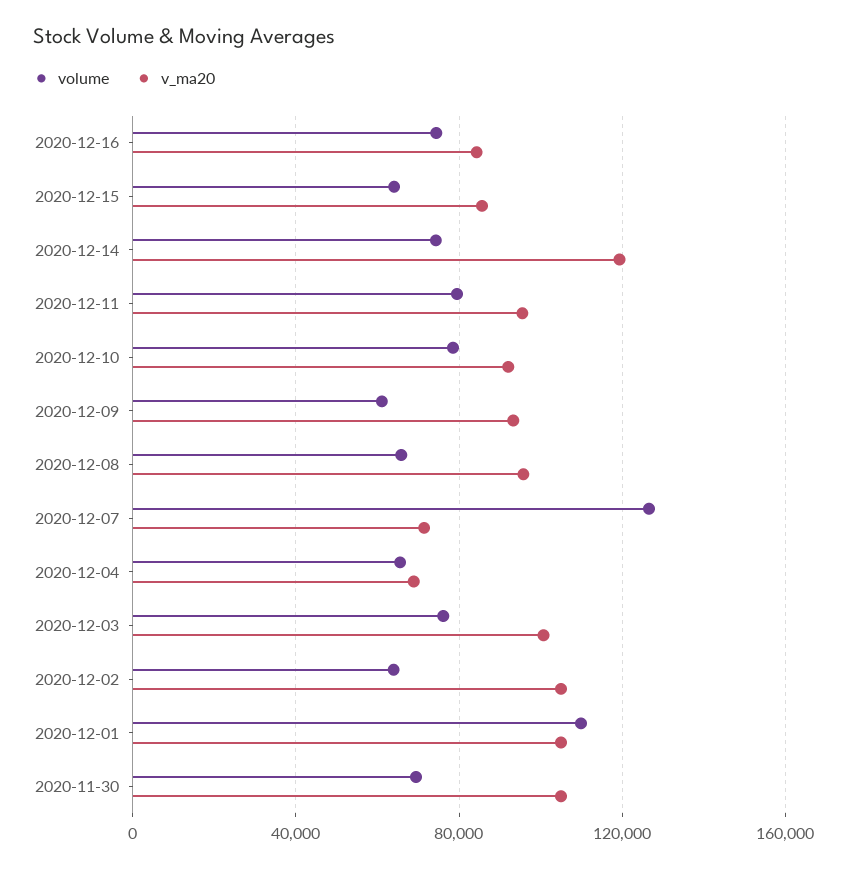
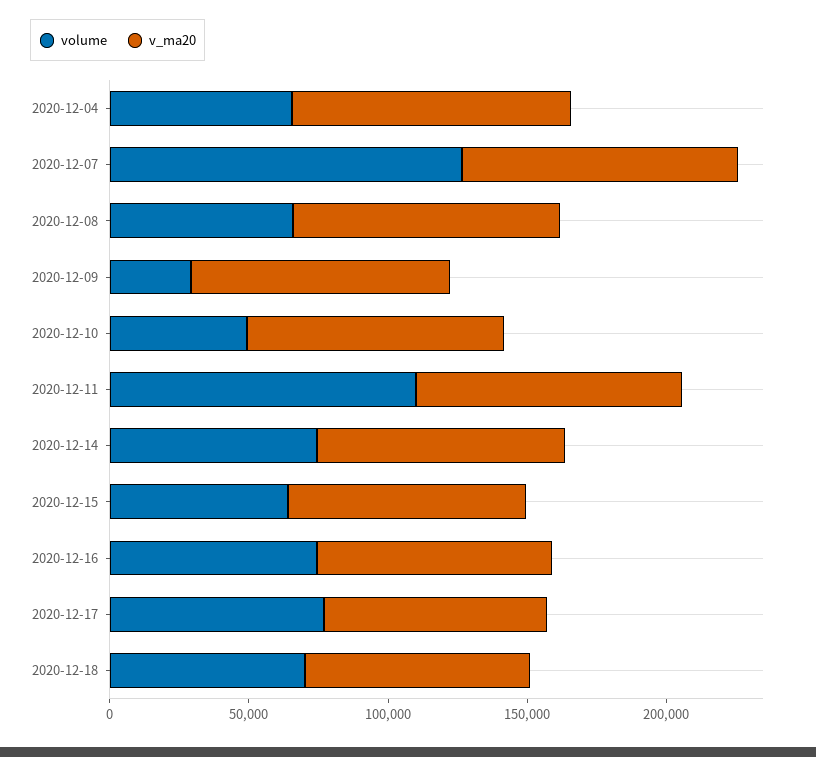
v_ma20, 2020-12-14: 120000 -> 90000
volume, 2020-12-11: 80000 -> 110000
volume, 2020-12-10: 80000 -> 50000
volume, 2020-12-09: 60000 -> 30000
v_ma20, 2020-12-07: 70000 -> 100000
v_ma20, 2020-12-04: 70000 -> 100000
volume, 2020-12-03: 75000 -> none
v_ma20, 2020-12-03: 100000 -> none
volume, 2020-12-02: 65000 -> none
v_ma20, 2020-12-02: 105000 -> none
volume, 2020-12-01: 110000 -> none
v_ma20, 2020-12-01: 105000 -> none
volume, 2020-11-30: 70000 -> none
v_ma20, 2020-11-30: 105000 -> none
volume, 2020-12-17: none -> 80000
v_ma20, 2020-12-17: none -> 80000
volume, 2020-12-18: none -> 70000
v_ma20, 2020-12-18: none -> 80000

